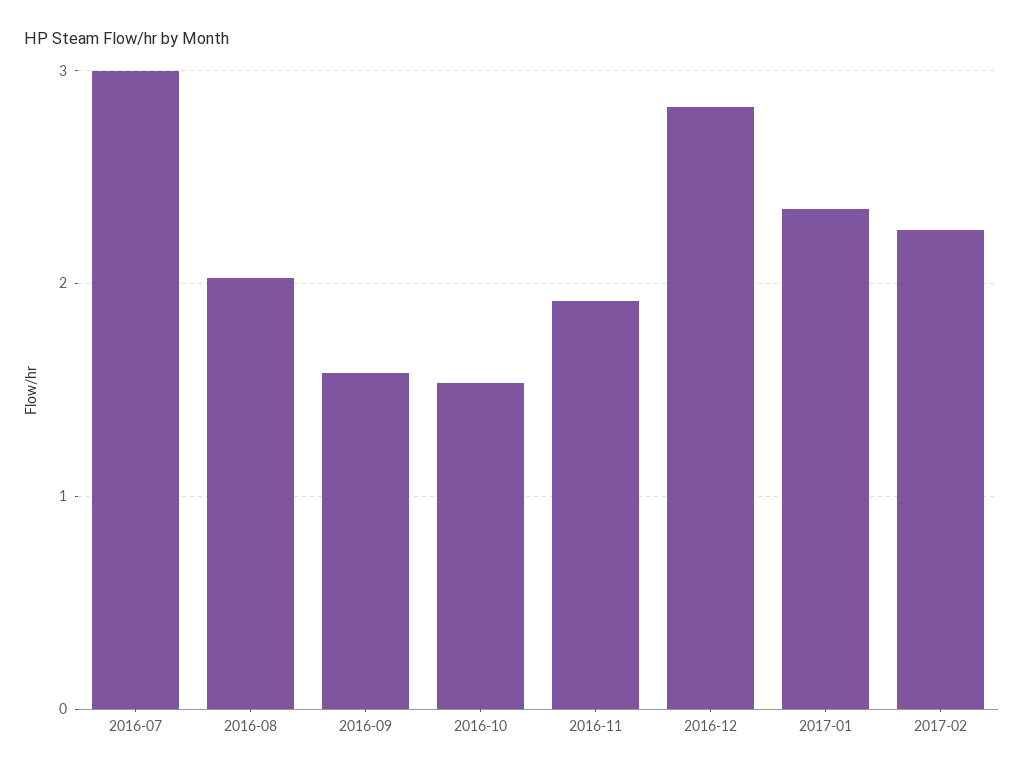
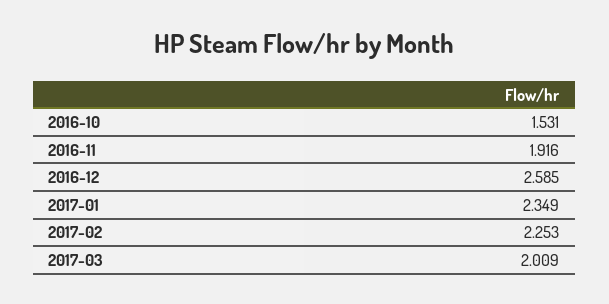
2016-07: 3 -> none
2016-08: 2 -> none
2016-09: 1.6 -> none
2016-12: 2.8 -> 2.585
2017-03: none -> 2.009

